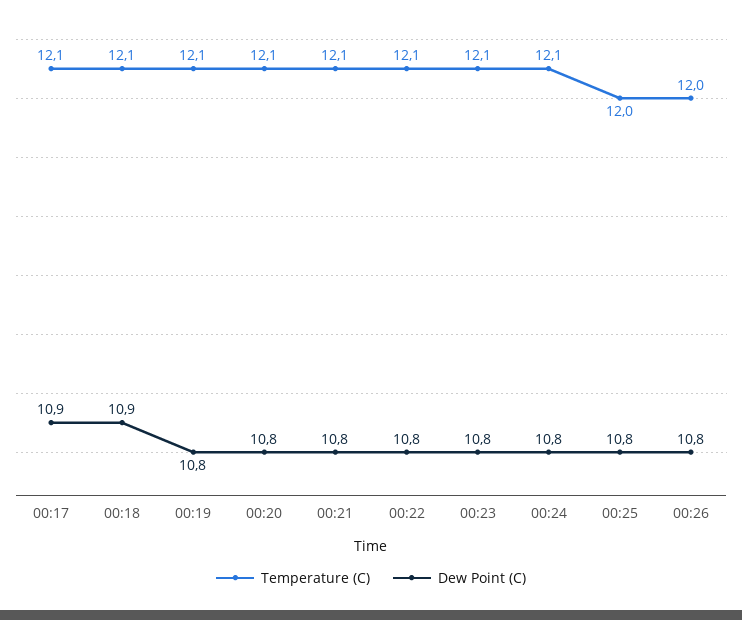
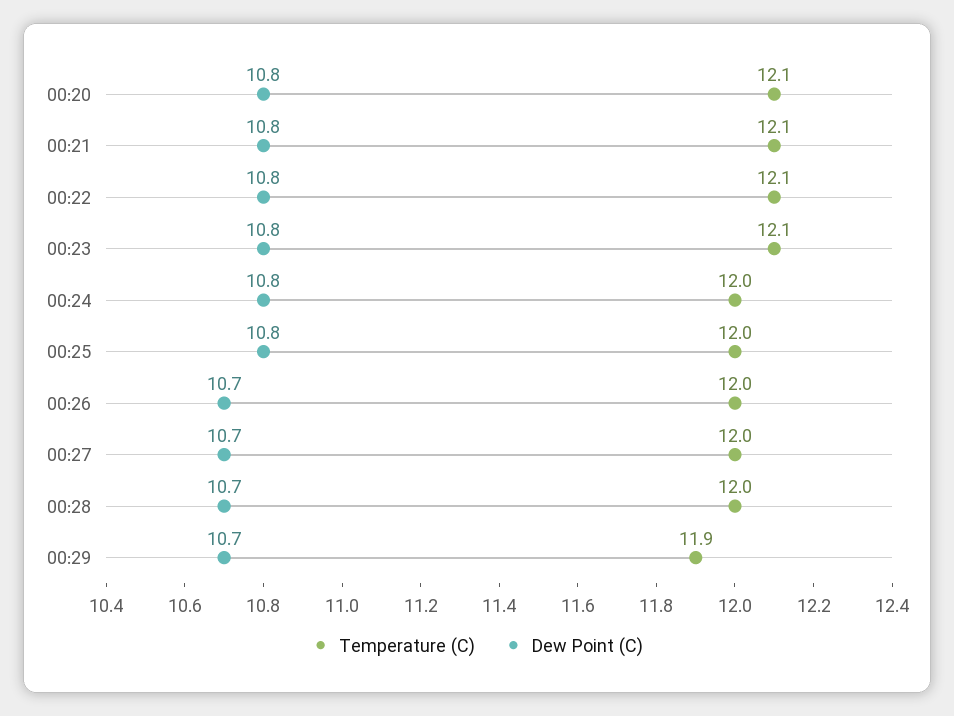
Temperature (C), 00:17: 12.1 -> none
Dew Point (C), 00:17: 10.9 -> none
Temperature (C), 00:18: 12.1 -> none
Dew Point (C), 00:18: 10.9 -> none
Temperature (C), 00:19: 12.1 -> none
Dew Point (C), 00:19: 10.8 -> none
Temperature (C), 00:24: 12.1 -> 12
Dew Point (C), 00:26: 10.8 -> 10.7
Temperature (C), 00:27: none -> 12
Dew Point (C), 00:27: none -> 10.7
Temperature (C), 00:28: none -> 12
Dew Point (C), 00:28: none -> 10.7
Temperature (C), 00:29: none -> 11.9
Dew Point (C), 00:29: none -> 10.7

